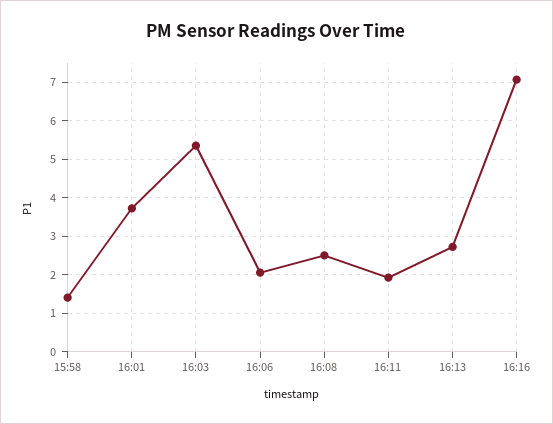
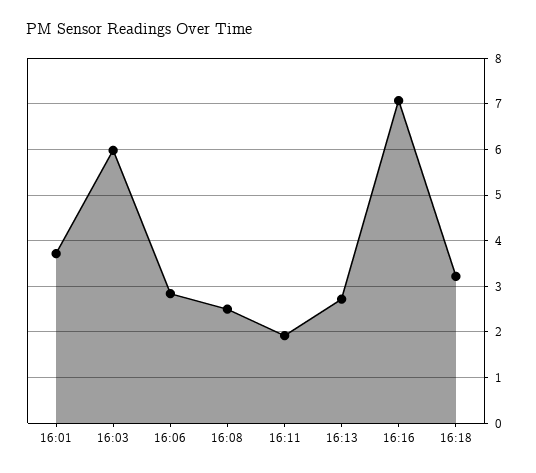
15:58: 1.4 -> none
16:03: 5.4 -> 6
16:06: 2 -> 2.8
16:18: none -> 3.2

